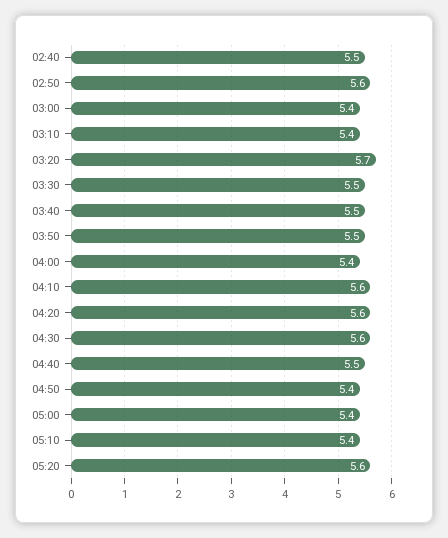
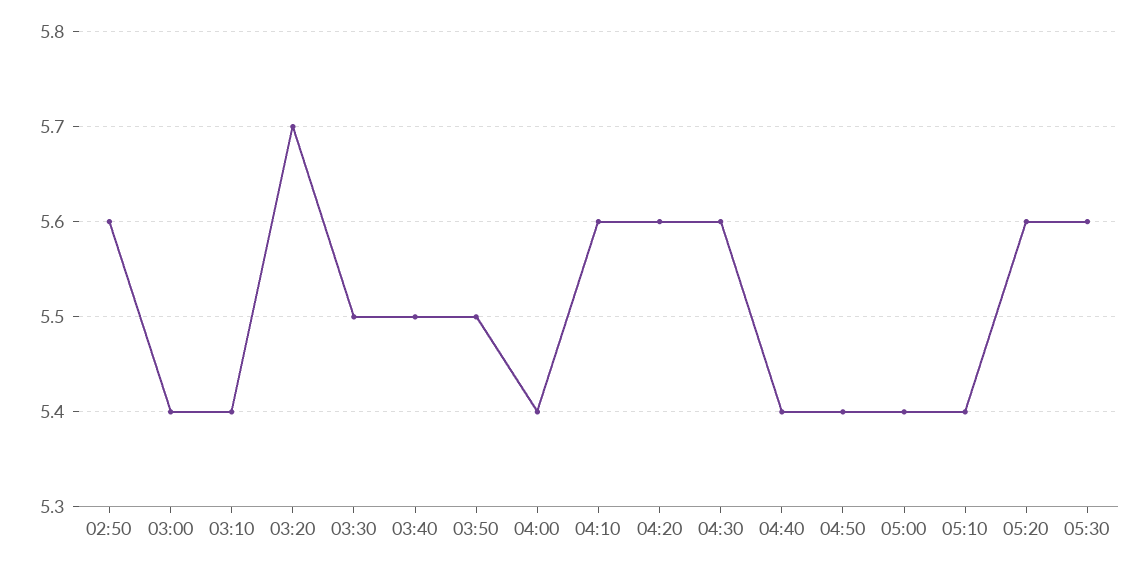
02:40: 5.5 -> none
04:40: 5.5 -> 5.4
05:30: none -> 5.6

